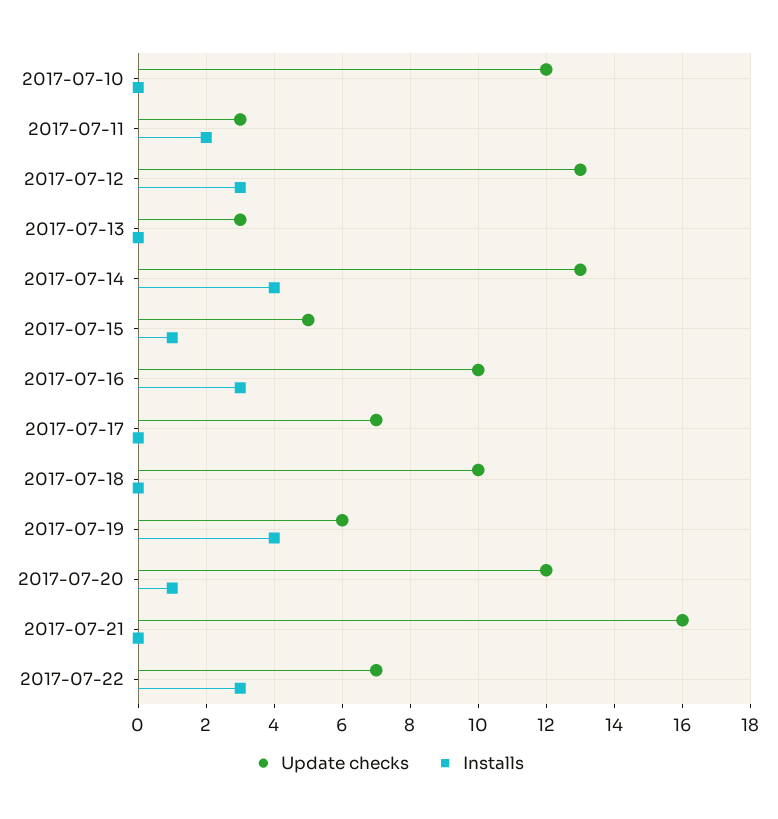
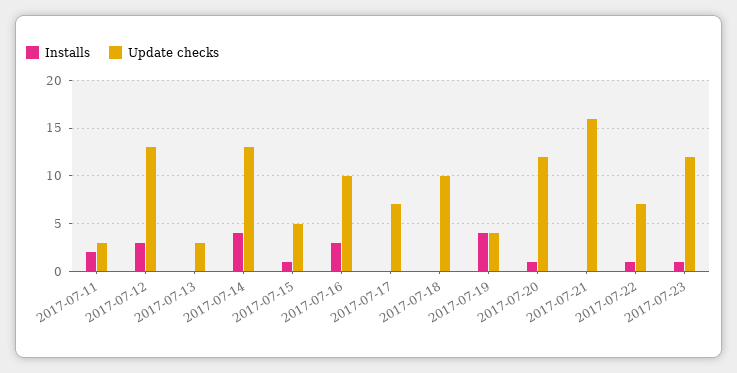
Update checks, 2017-07-10: 12 -> none
Installs, 2017-07-10: 0 -> none
Update checks, 2017-07-19: 6 -> 4
Installs, 2017-07-22: 3 -> 1
Installs, 2017-07-23: none -> 1
Update checks, 2017-07-23: none -> 12

